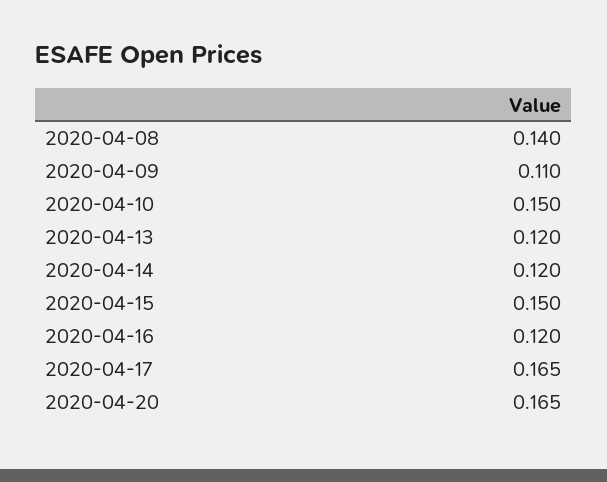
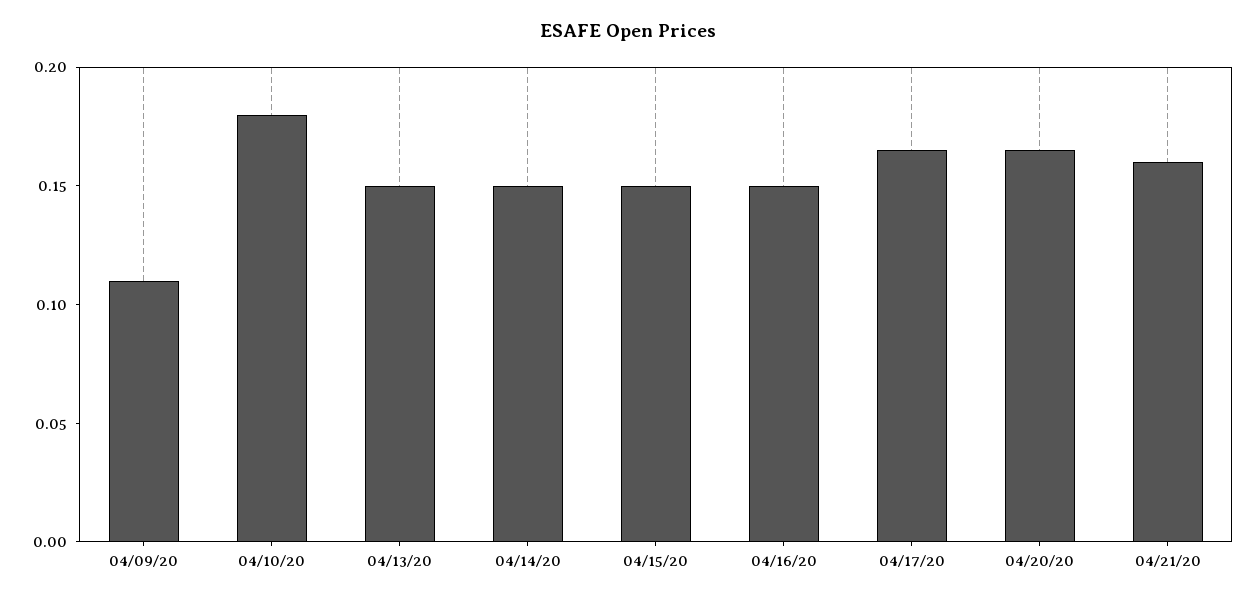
2020-04-08: 0.14 -> none
2020-04-10: 0.15 -> 0.18
2020-04-13: 0.12 -> 0.15
2020-04-14: 0.12 -> 0.15
2020-04-16: 0.12 -> 0.15
04/21/20: none -> 0.16

